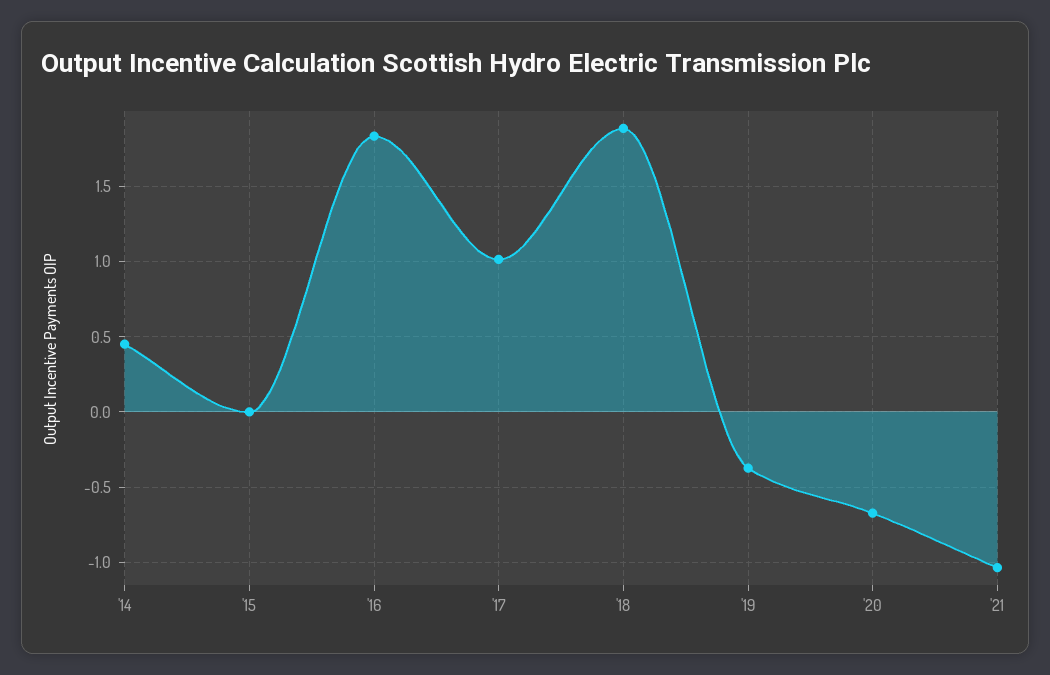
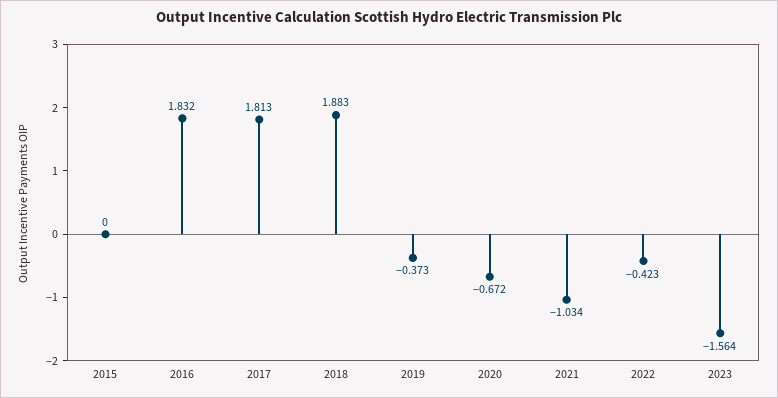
'14: 0.45 -> none
'17: 1 -> 1.813
2022: none -> -0.423
2023: none -> -1.564

